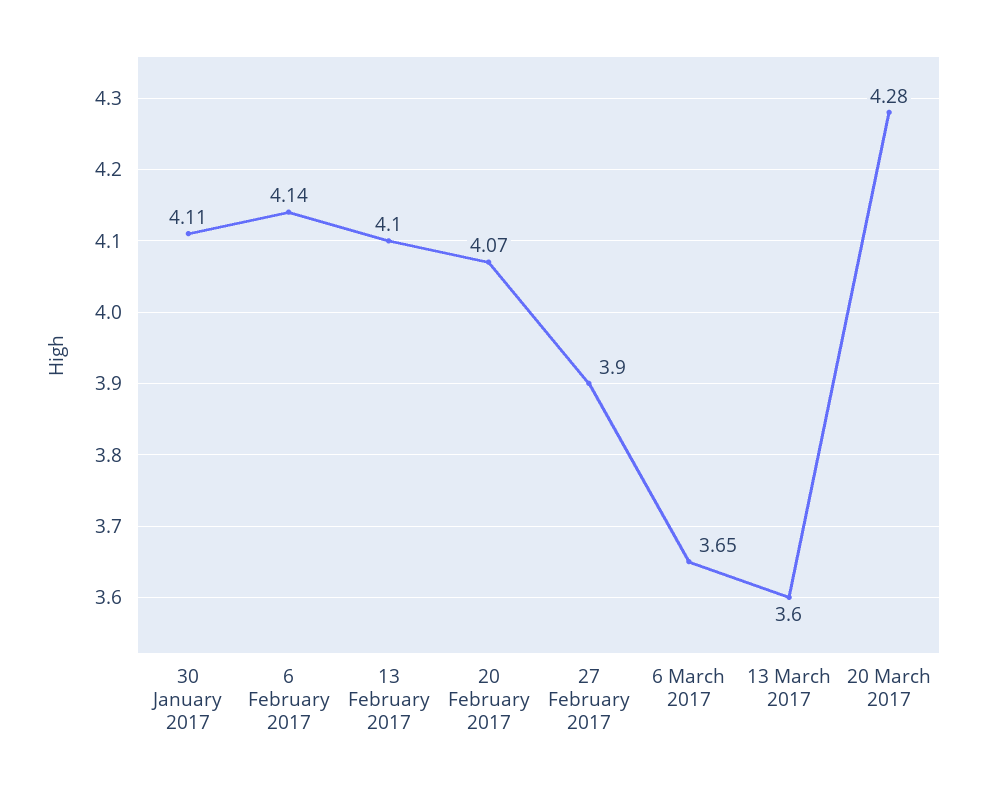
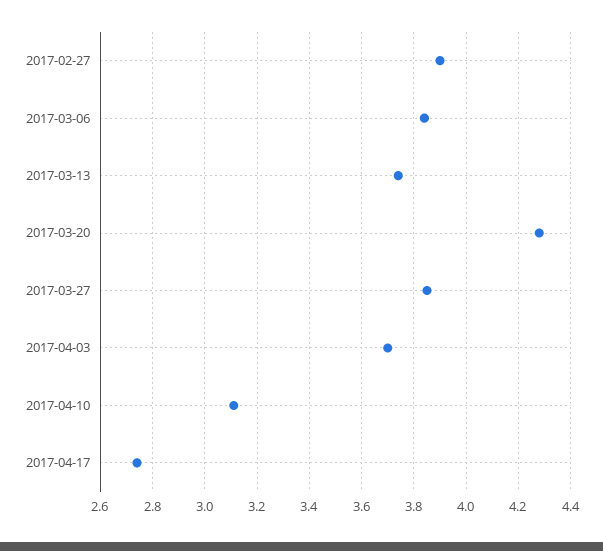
30 January 2017: 4.11 -> none
6 February 2017: 4.14 -> none
13 February 2017: 4.1 -> none
20 February 2017: 4.07 -> none
6 March 2017: 3.65 -> 3.85
13 March 2017: 3.6 -> 3.75
2017-03-27: none -> 3.85
2017-04-03: none -> 3.7
2017-04-10: none -> 3.1
2017-04-17: none -> 2.75

